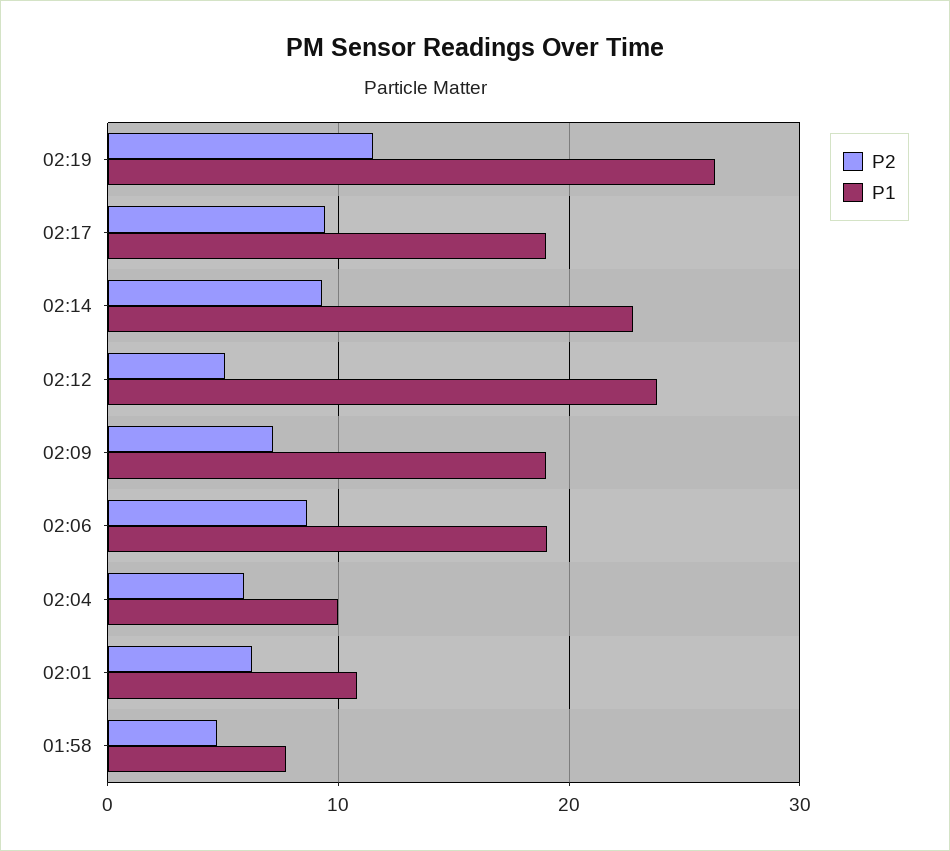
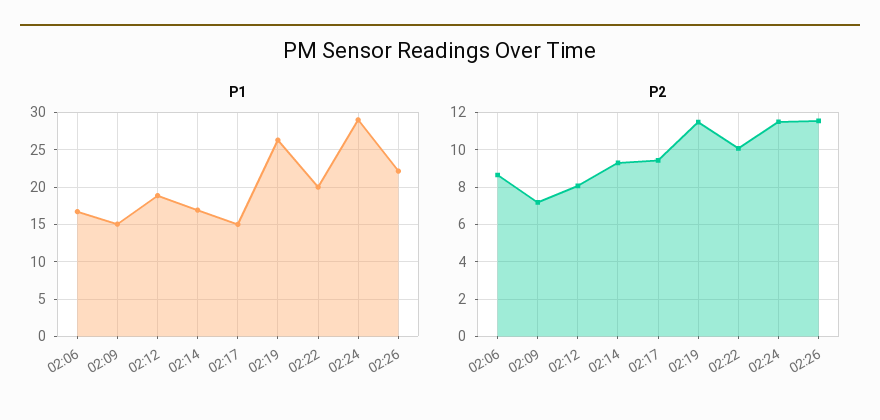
P1, 02:17: 19 -> 15
P1, 02:14: 23 -> 17
P2, 02:12: 5 -> 8
P1, 02:12: 24 -> 19
P1, 02:09: 19 -> 15
P1, 02:06: 19 -> 17
P2, 02:04: 6 -> none
P1, 02:04: 10 -> none
P2, 02:01: 6 -> none
P1, 02:01: 11 -> none
P2, 01:58: 5 -> none
P1, 01:58: 8 -> none
P1, 02:22: none -> 20
P1, 02:24: none -> 29
P1, 02:26: none -> 22
P2, 02:22: none -> 10
P2, 02:24: none -> 11.5
P2, 02:26: none -> 11.5

